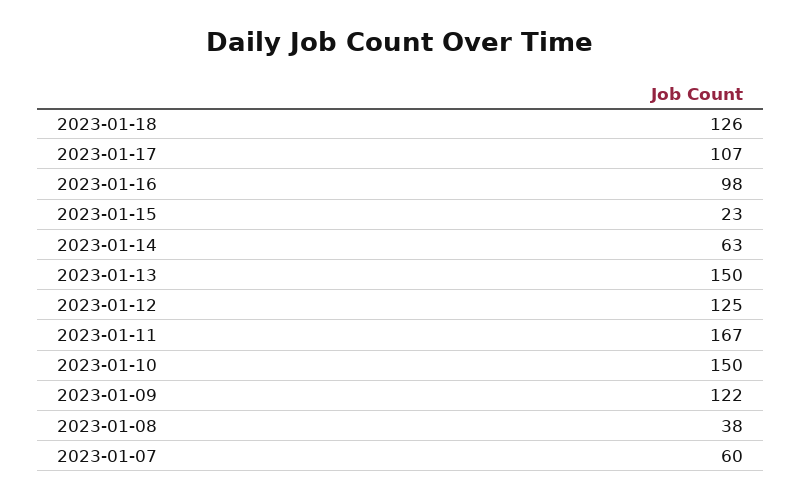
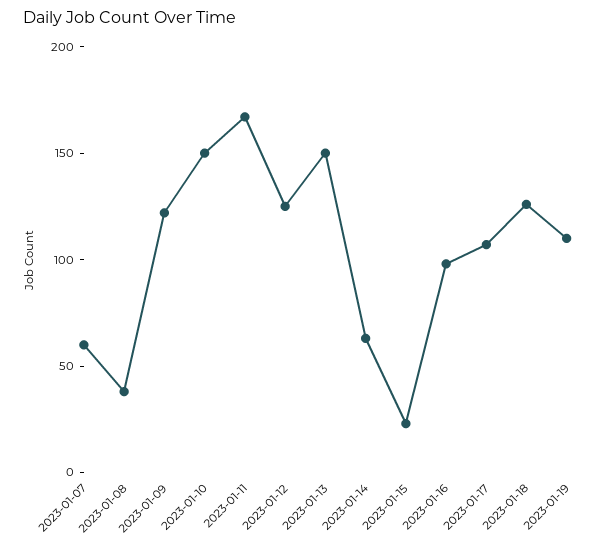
2023-01-19: none -> 110

